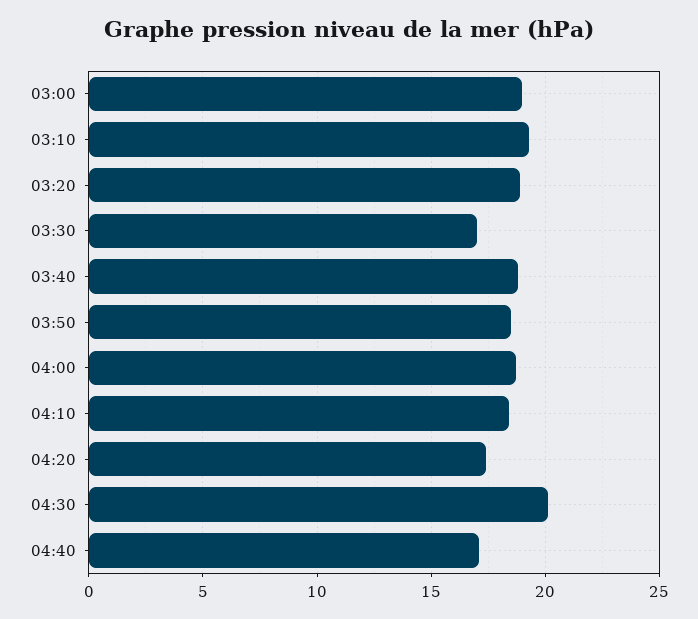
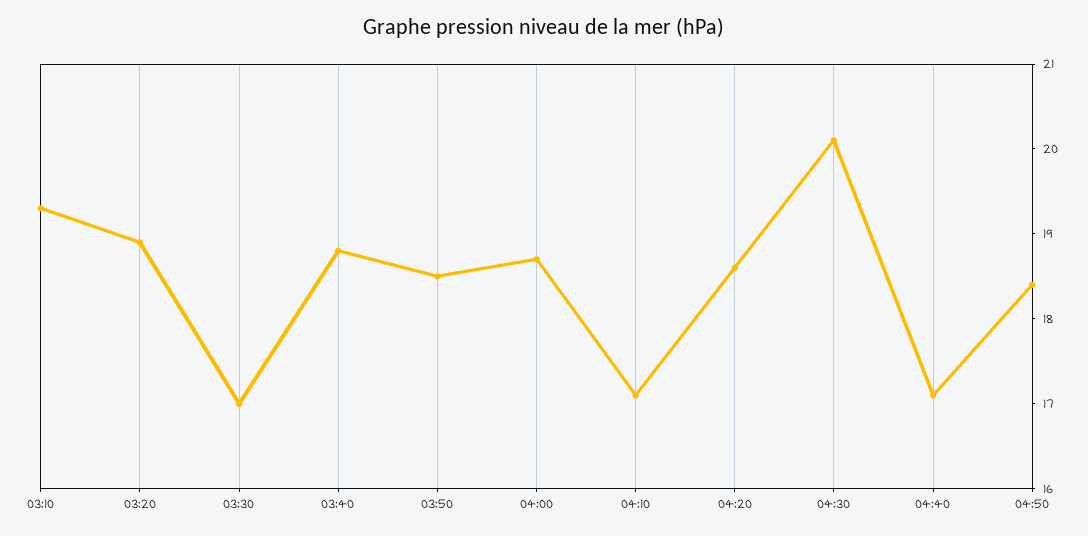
03:00: 19 -> none
04:10: 18.5 -> 17.1
04:20: 17.5 -> 18.6
04:50: none -> 18.4

